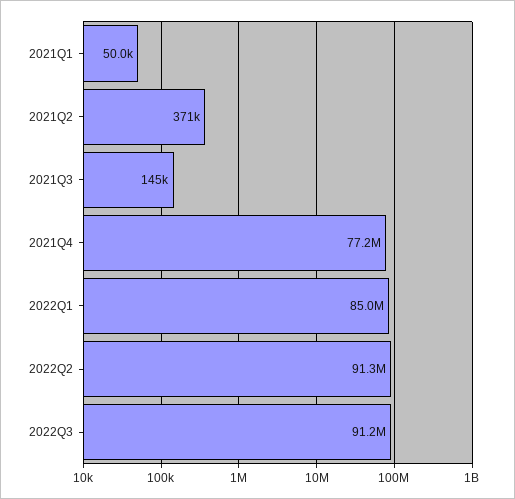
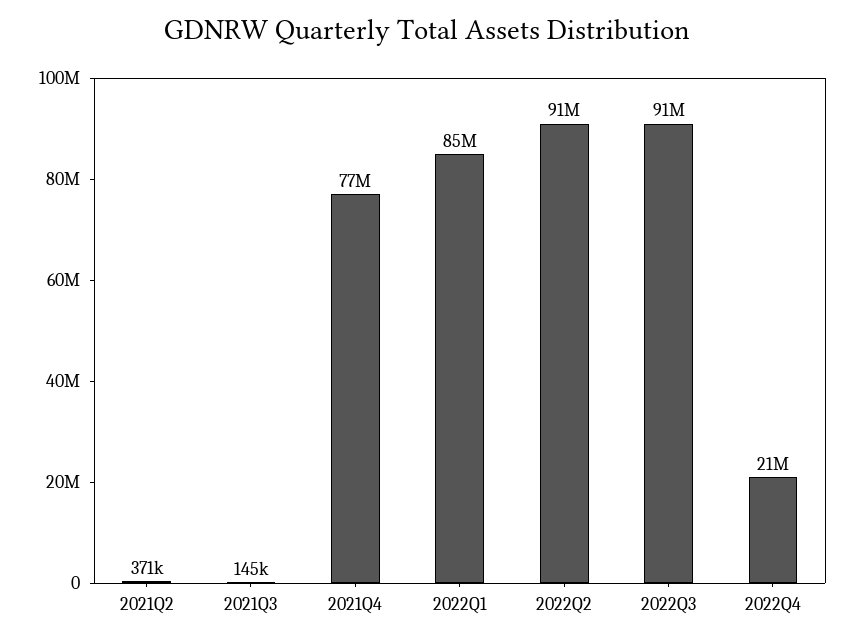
2021Q1: 50000 -> none
2022Q4: none -> 21000000

